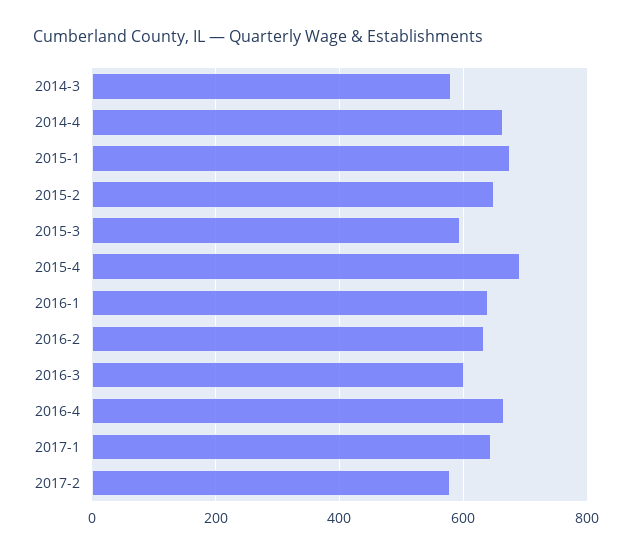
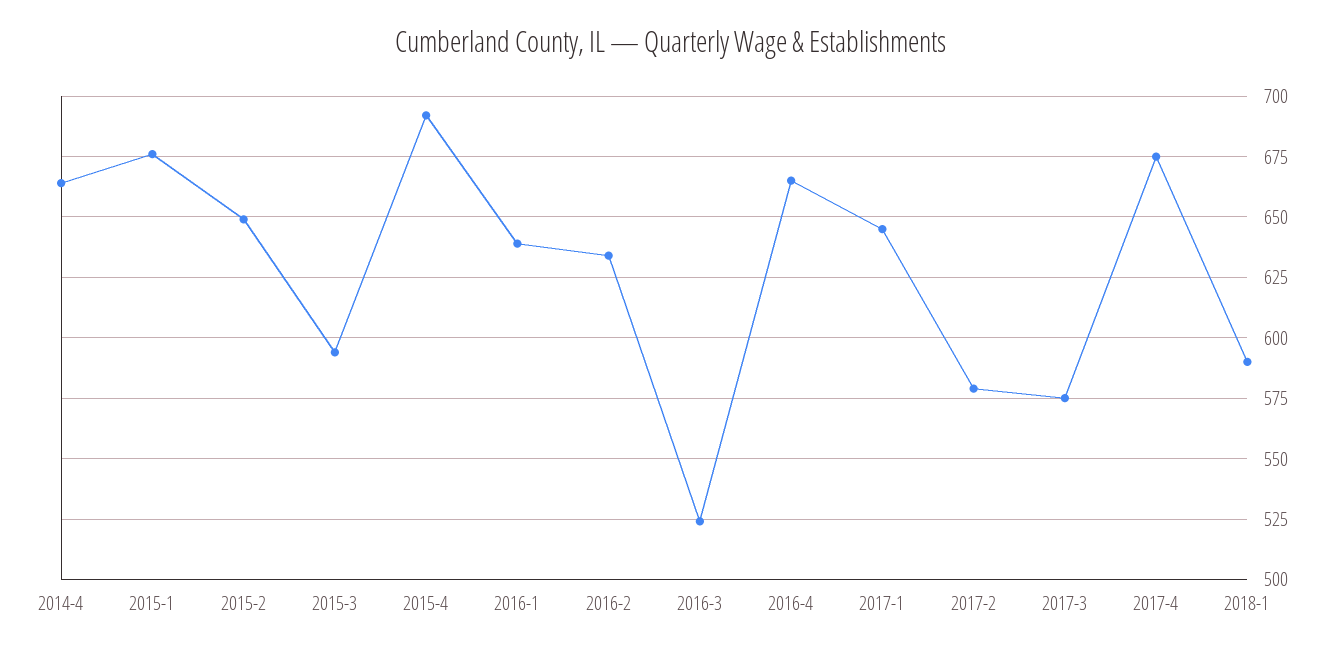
2014-3: 580 -> none
2016-3: 600 -> 525
2017-3: none -> 575
2017-4: none -> 675
2018-1: none -> 590

